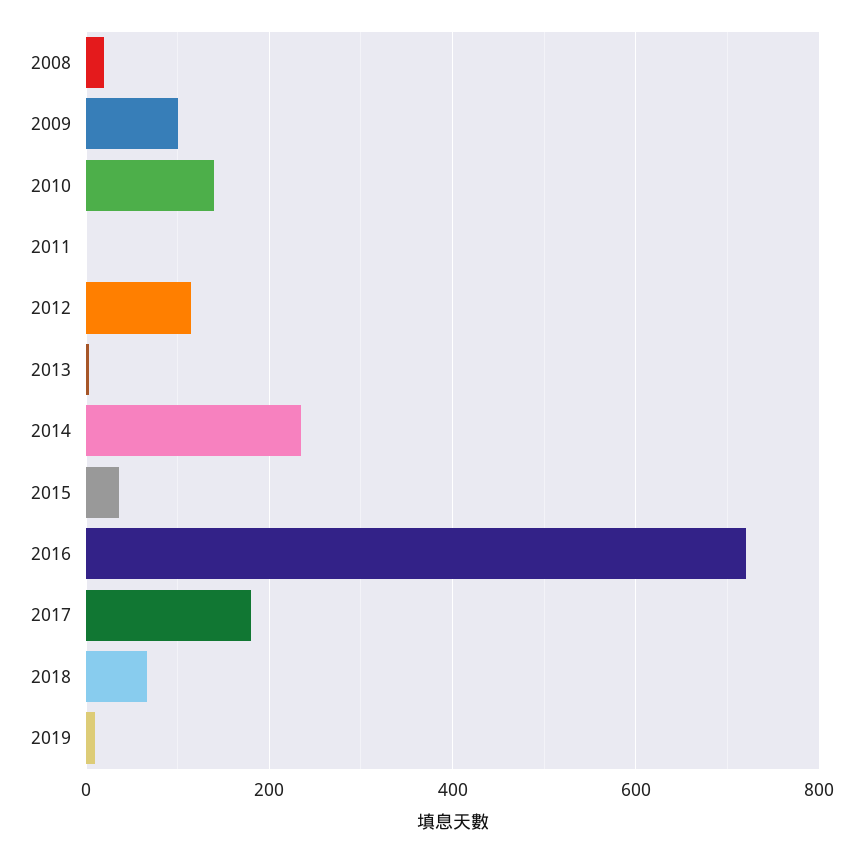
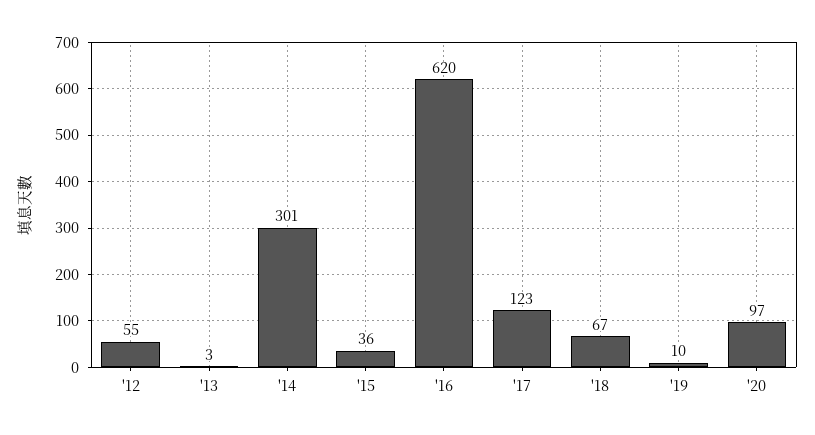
2008: 20 -> none
2009: 100 -> none
2010: 140 -> none
2011: 0 -> none
2012: 120 -> 55
2014: 240 -> 301
2016: 720 -> 620
2017: 180 -> 123
'20: none -> 97

